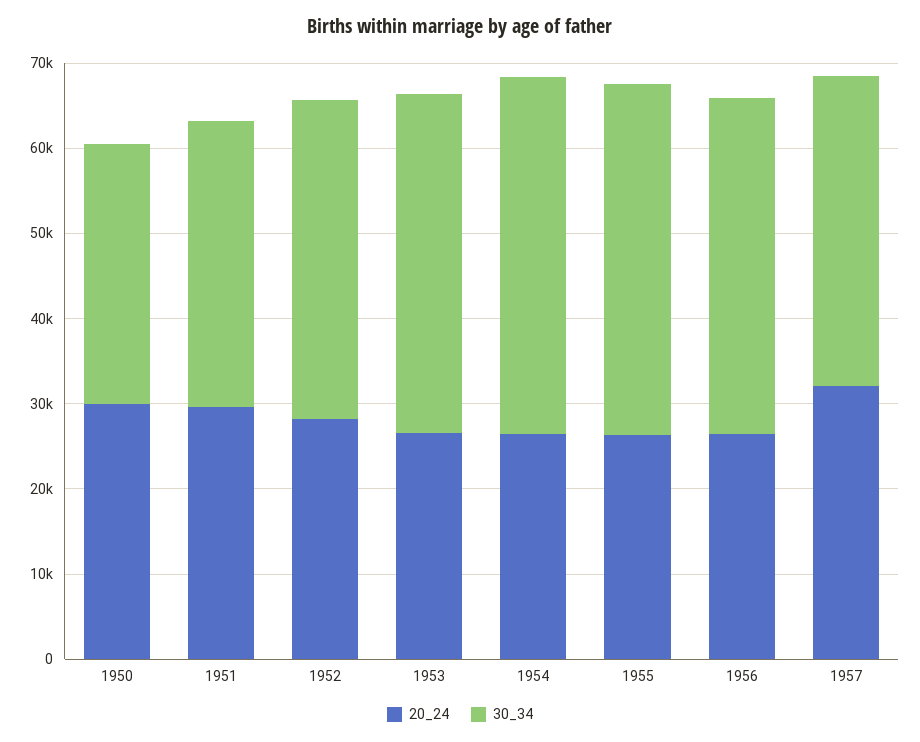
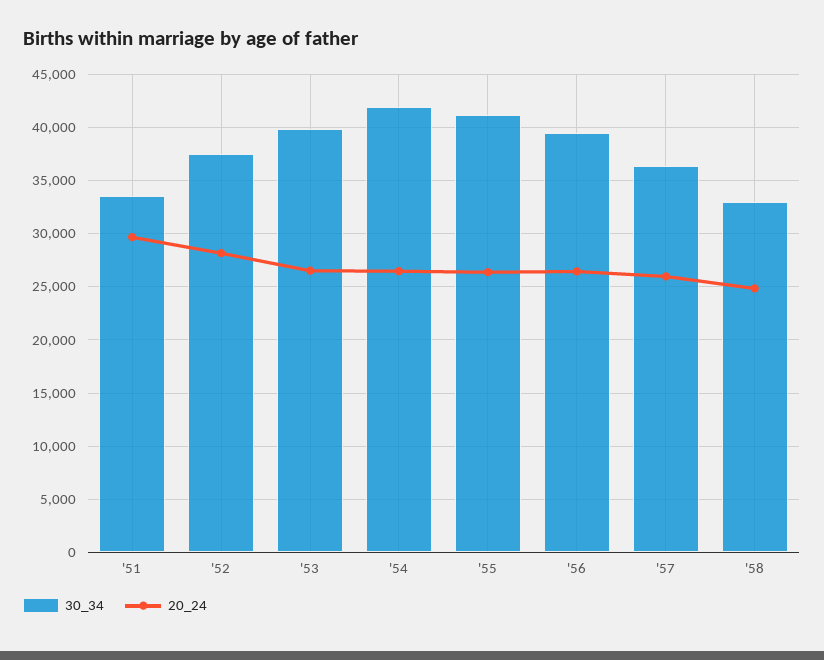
20_24, 1950: 30000 -> none
30_34, 1950: 30000 -> none
20_24, 1957: 32000 -> 26000
30_34, '58: none -> 33000
20_24, '58: none -> 25000

